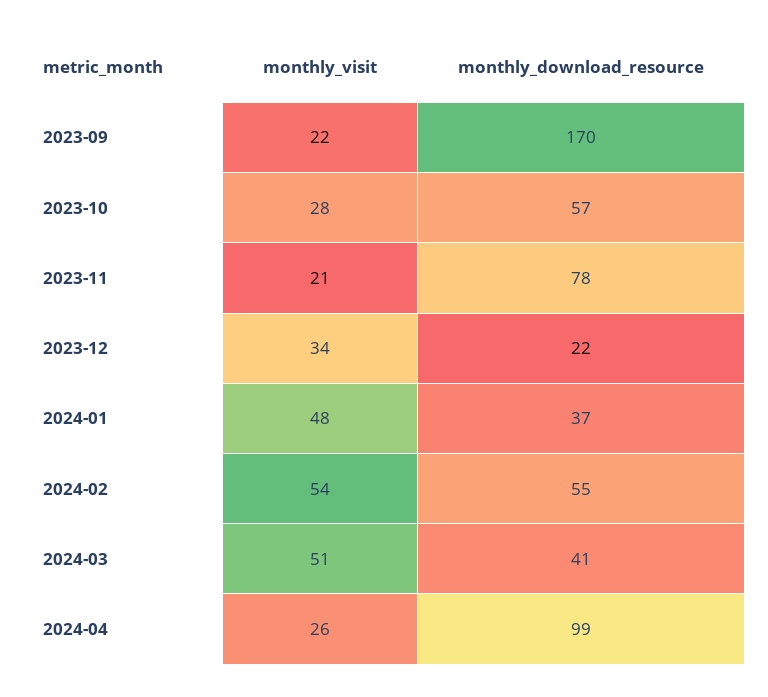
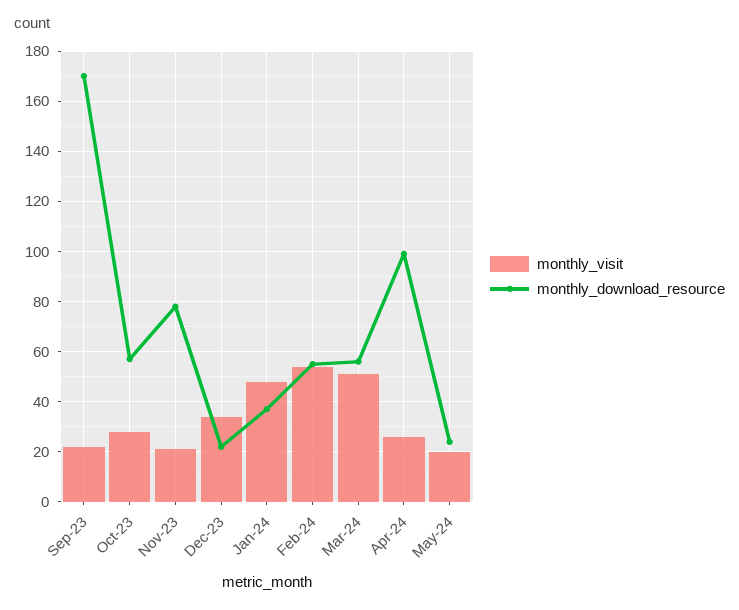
monthly_download_resource, 2024-03: 41 -> 55
monthly_visit, May-24: none -> 20
monthly_download_resource, May-24: none -> 25

